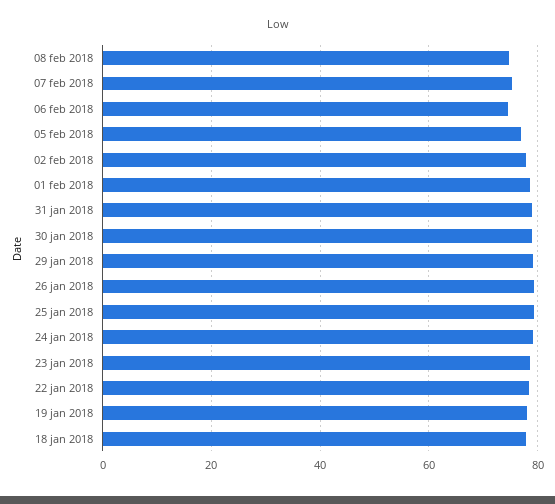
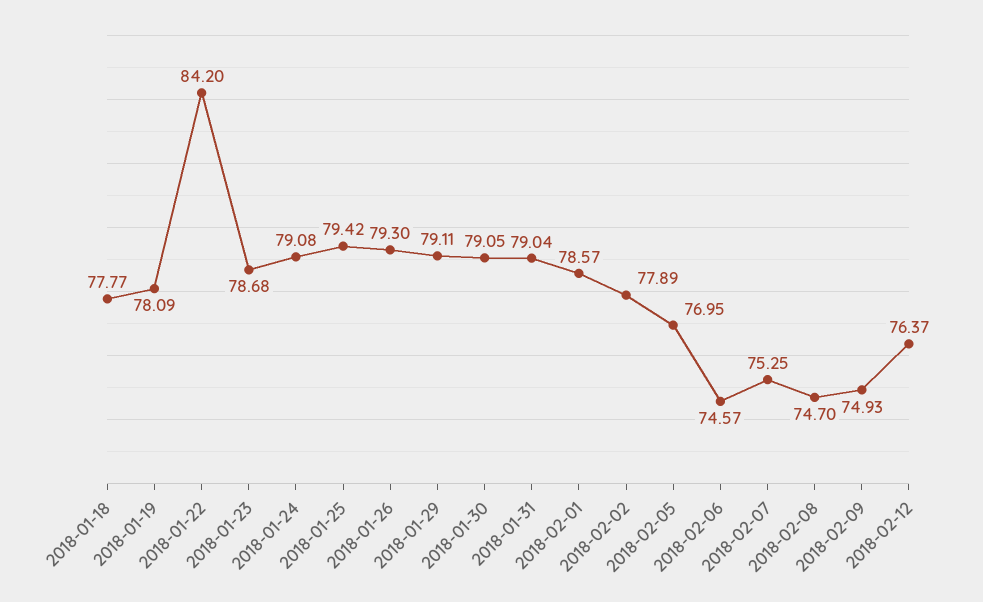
22 jan 2018: 78 -> 84.2
2018-02-09: none -> 74.93
2018-02-12: none -> 76.37

